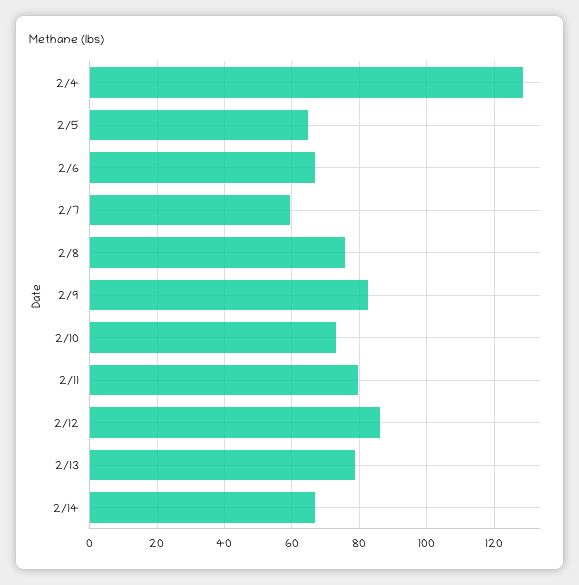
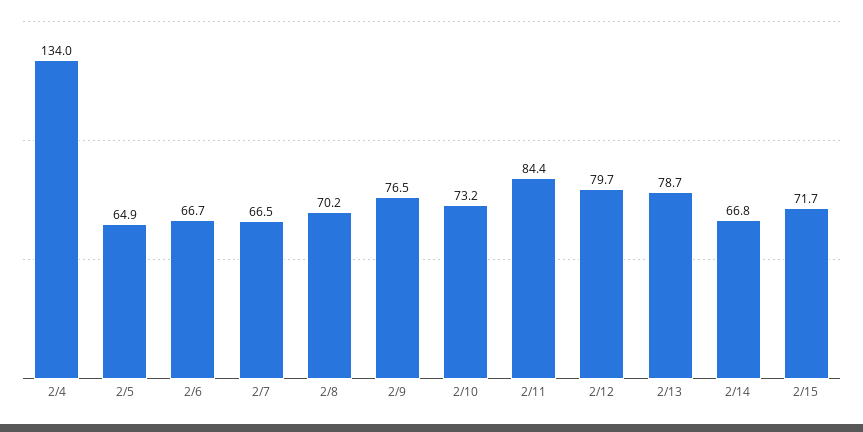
2/4: 128 -> 134
2/7: 60 -> 66.5
2/8: 76 -> 70.2
2/9: 82 -> 76.5
2/11: 80 -> 84.4
2/12: 86 -> 79.7
2/15: none -> 71.7

